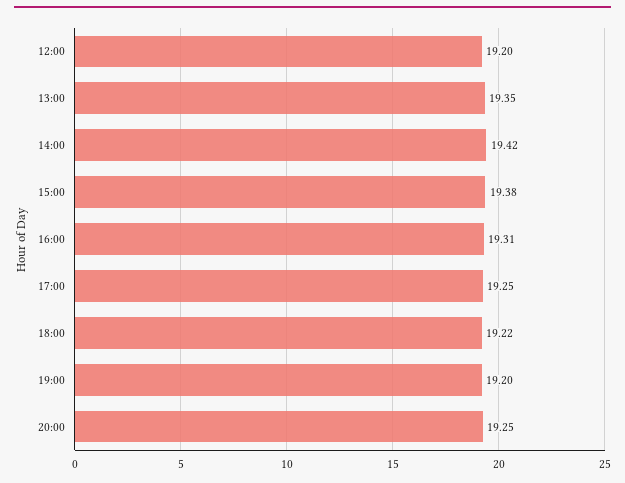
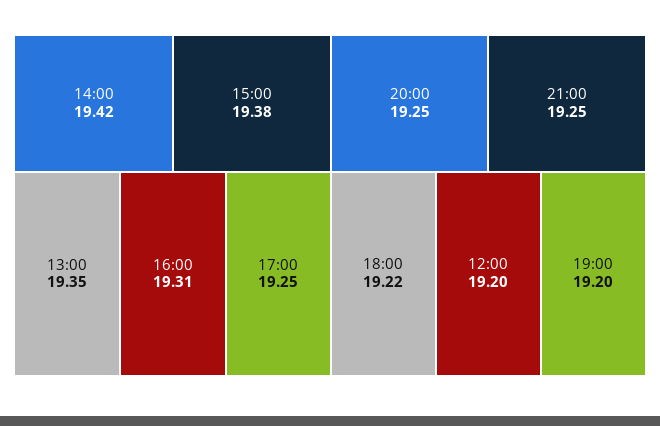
21:00: none -> 19.25

